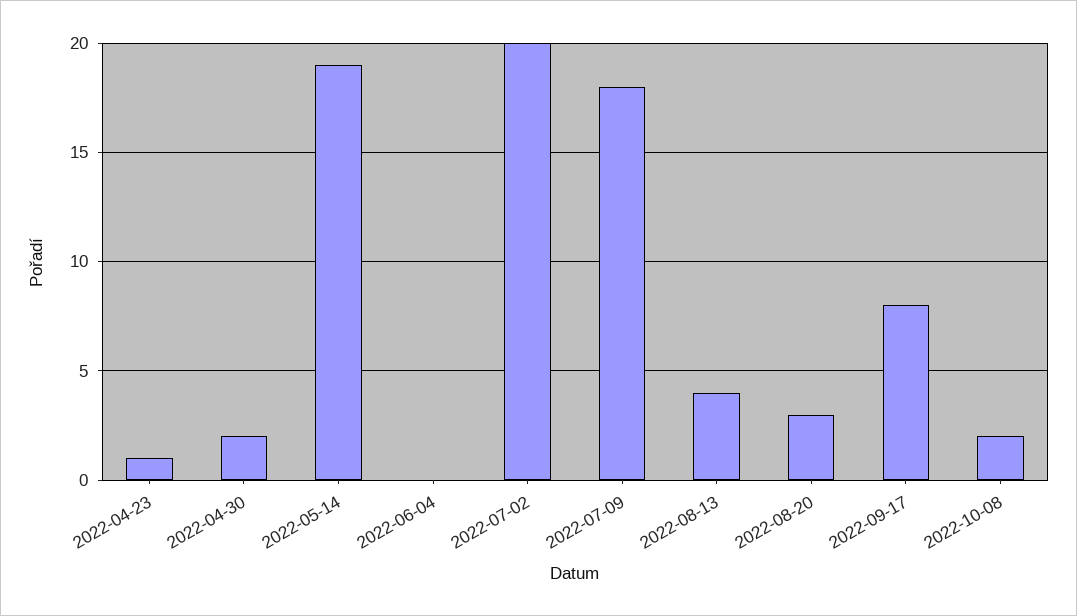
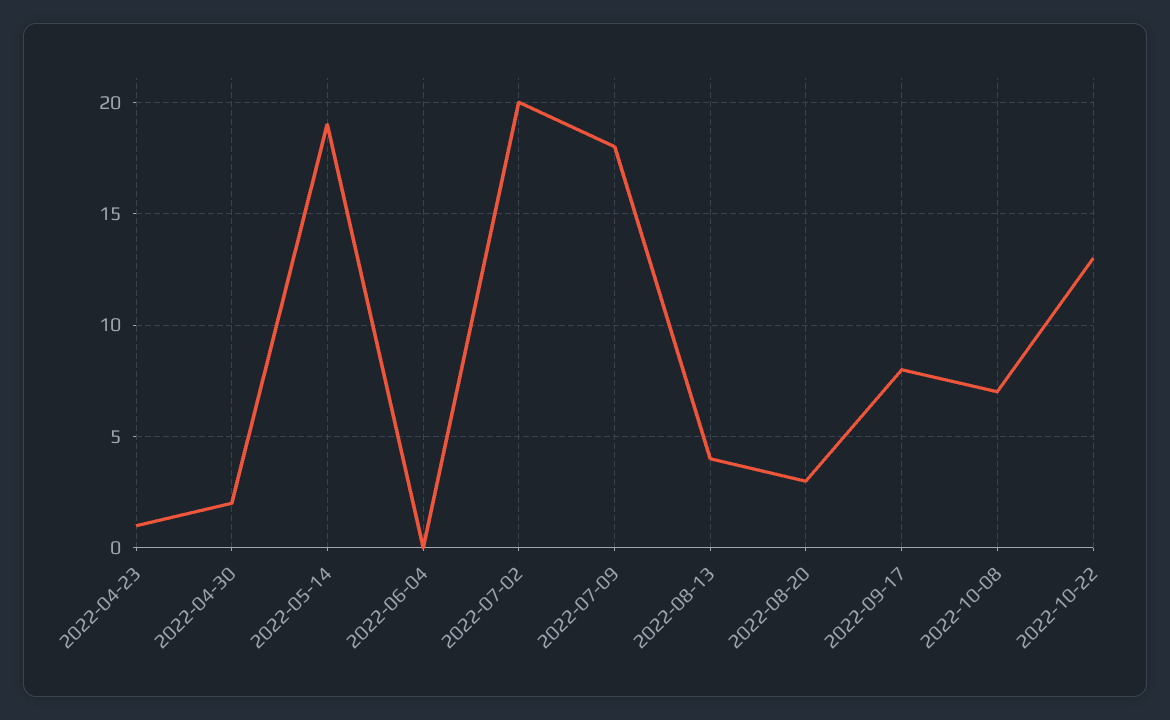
2022-10-08: 2 -> 7
2022-10-22: none -> 13

